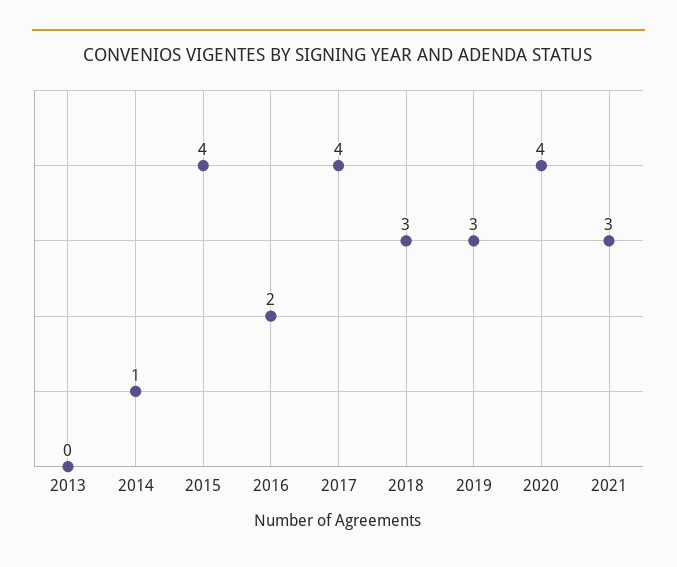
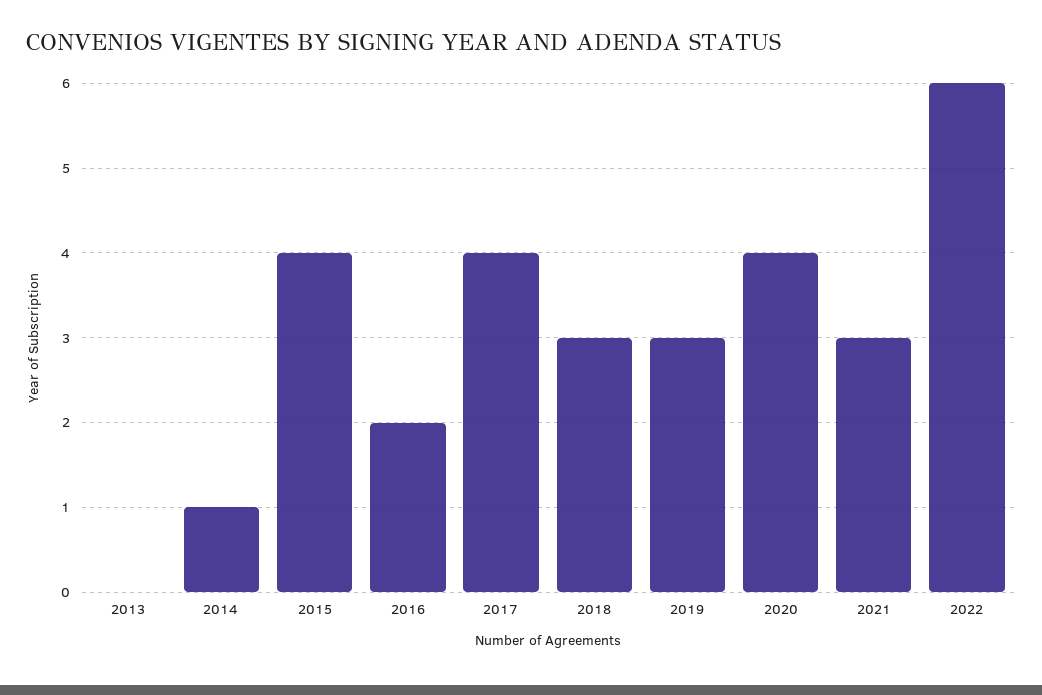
2022: none -> 6

